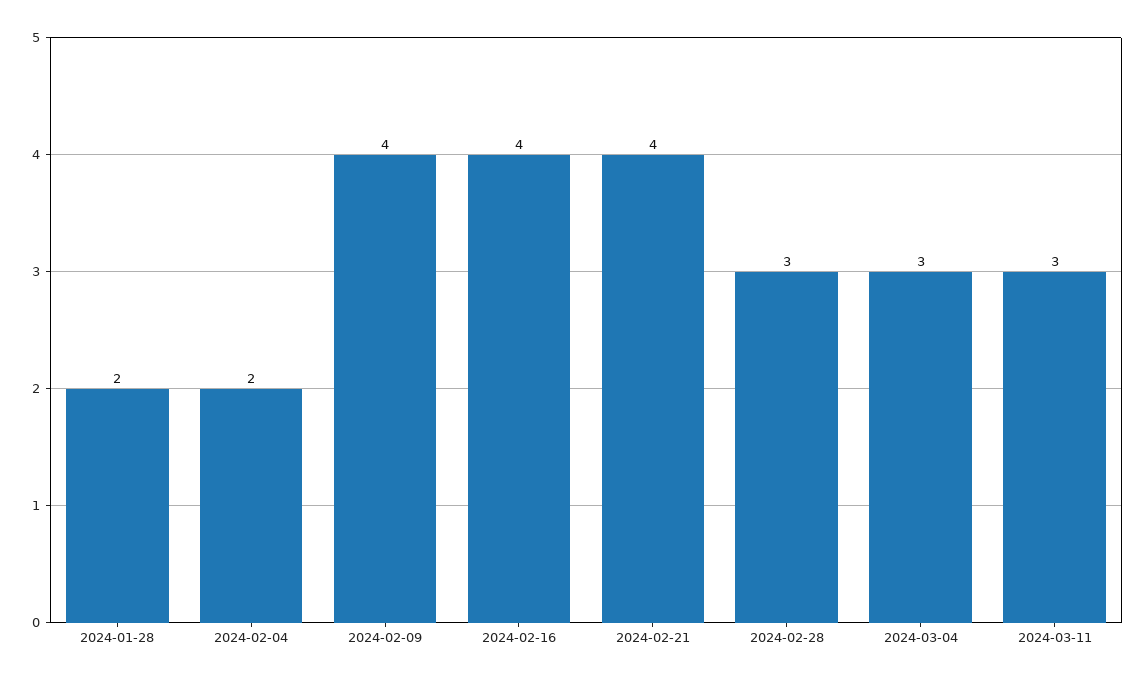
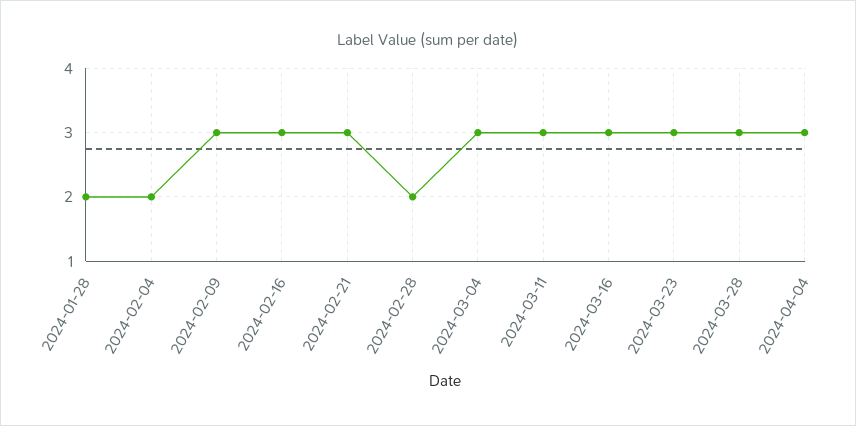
2024-02-09: 4 -> 3
2024-02-16: 4 -> 3
2024-02-21: 4 -> 3
2024-02-28: 3 -> 2
2024-03-16: none -> 3
2024-03-23: none -> 3
2024-03-28: none -> 3
2024-04-04: none -> 3

